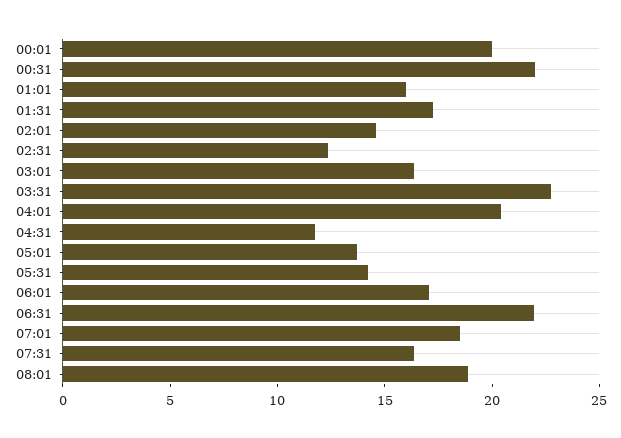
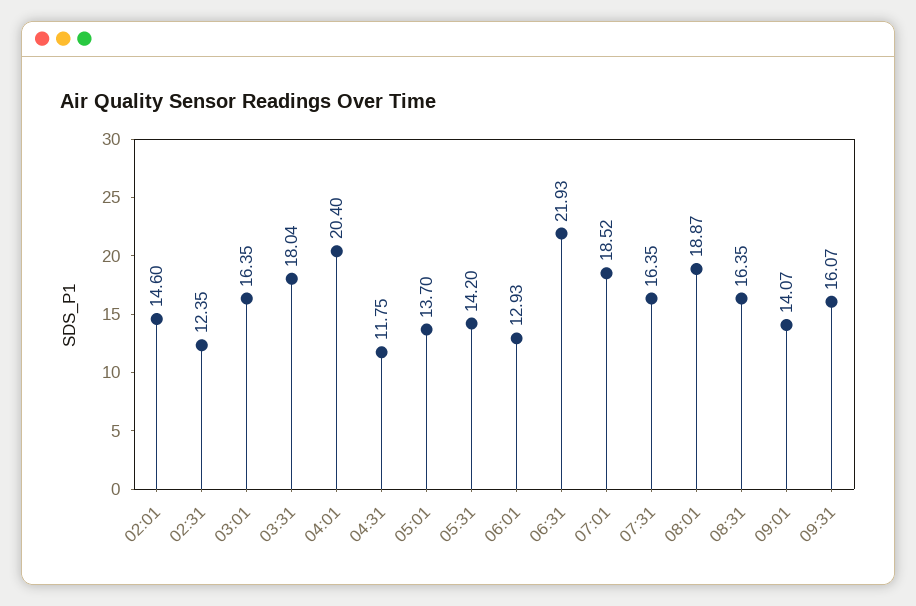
00:01: 20 -> none
00:31: 22 -> none
01:01: 16 -> none
01:31: 17 -> none
03:31: 23 -> 18.04
06:01: 17 -> 12.93
08:31: none -> 16.35
09:01: none -> 14.07
09:31: none -> 16.07

